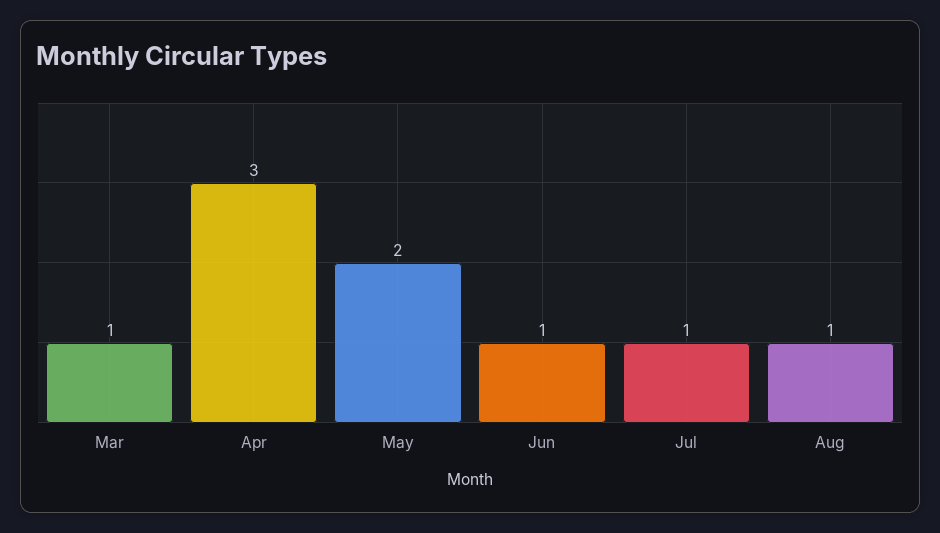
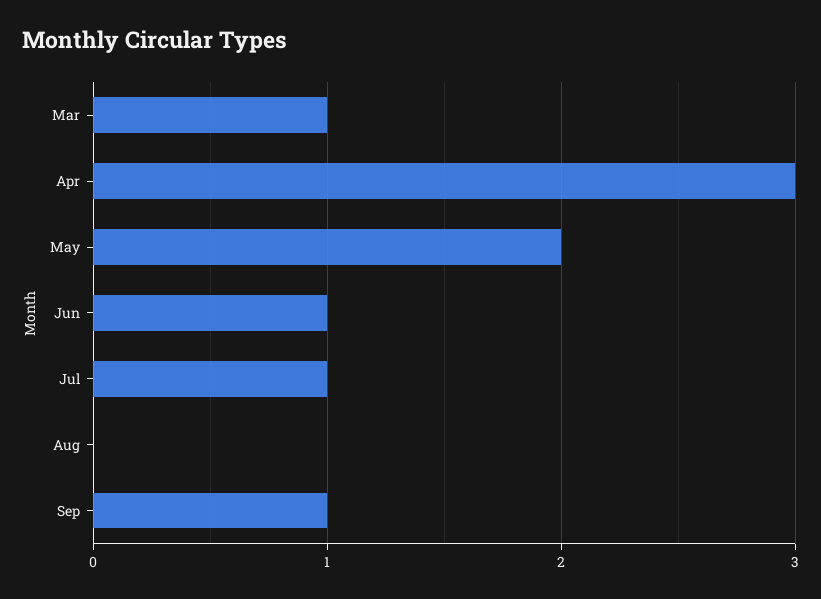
Aug: 1 -> 0
Sep: none -> 1

